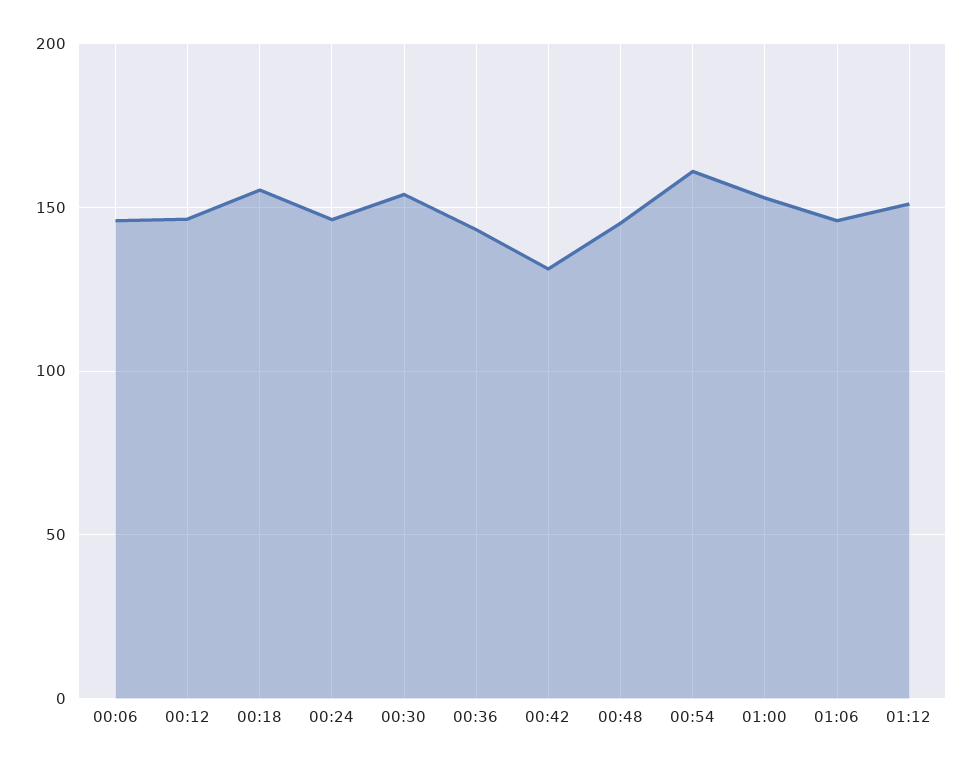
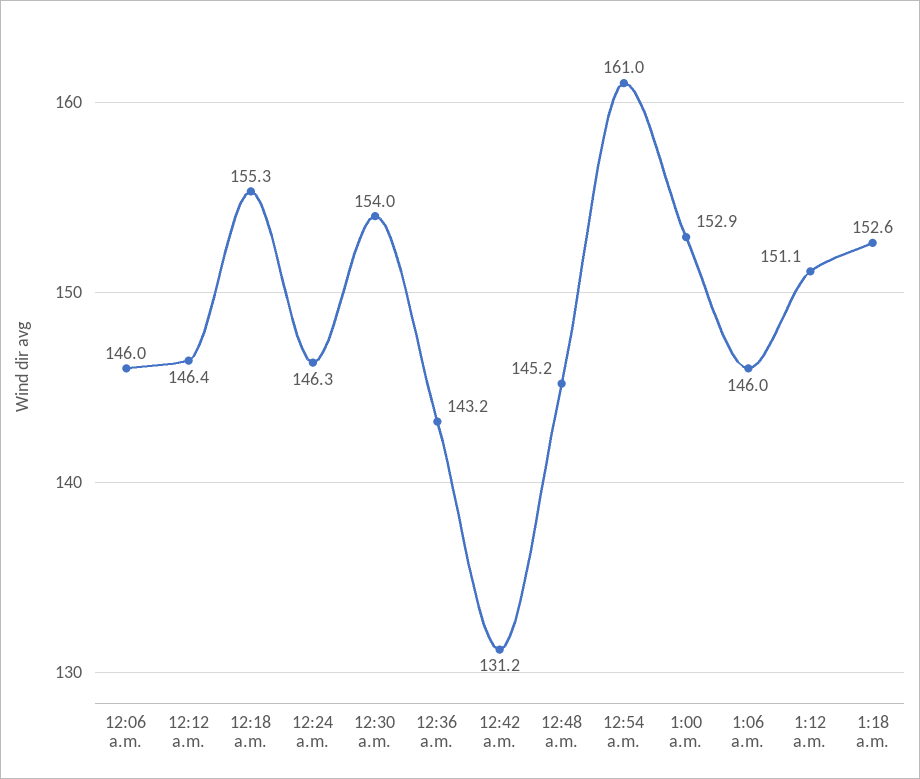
1:18 a.m.: none -> 152.6

